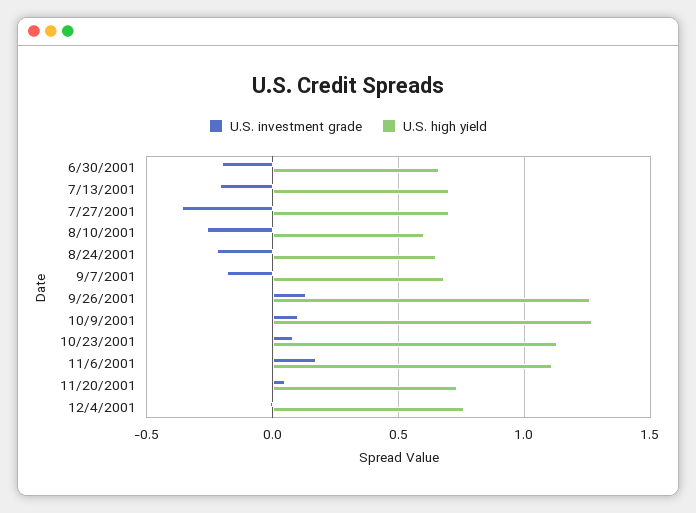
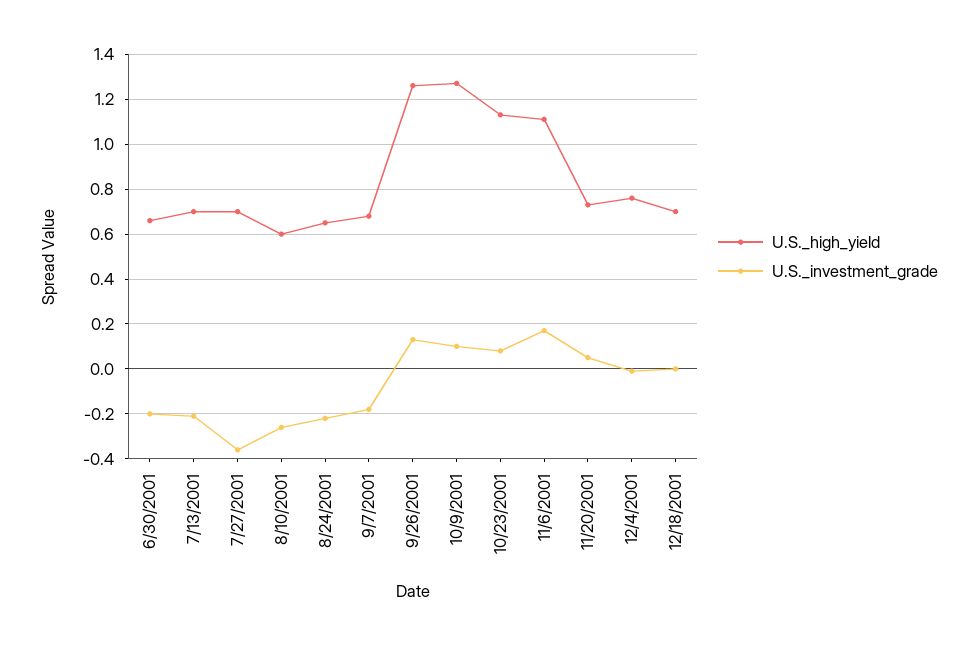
U.S. high yield, 12/18/2001: none -> 0.7
U.S. investment grade, 12/18/2001: none -> 0

